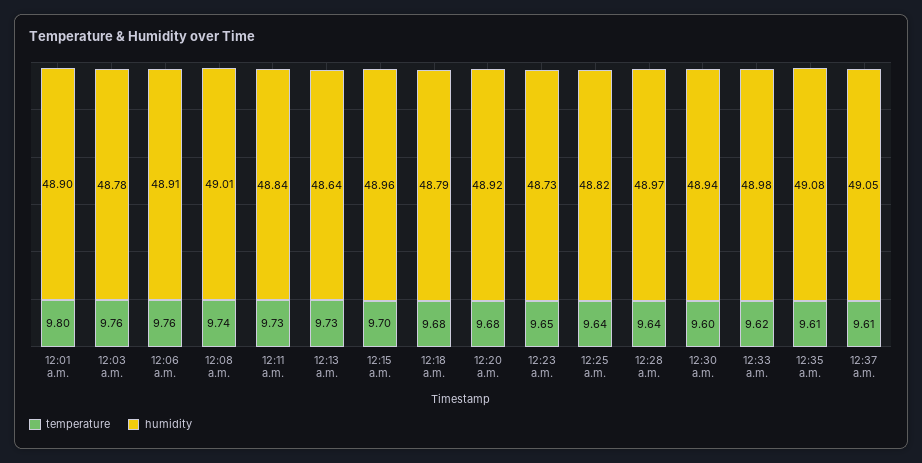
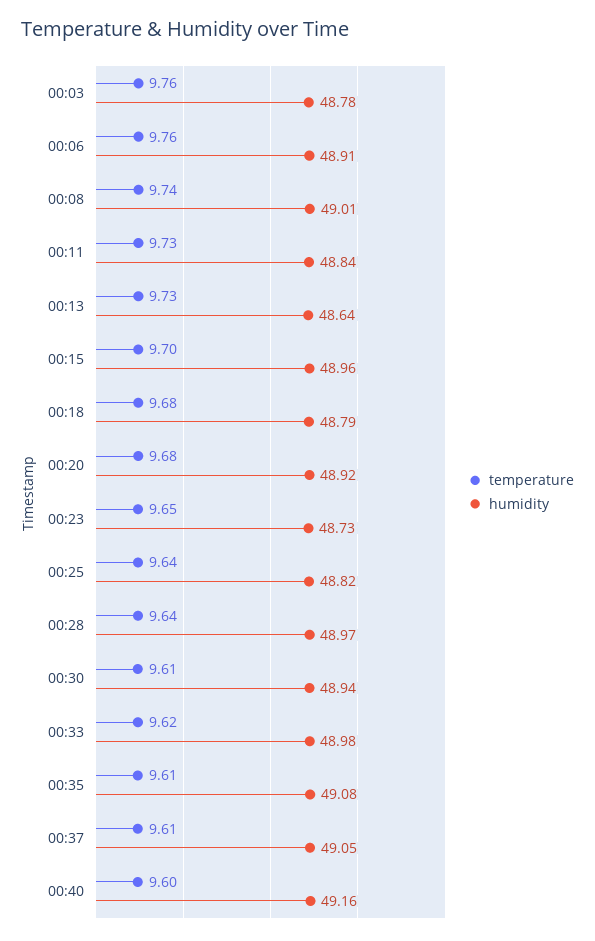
temperature, 12:01 a.m.: 9.8 -> none
humidity, 12:01 a.m.: 48.9 -> none
temperature, 12:30 a.m.: 9.6 -> 9.61
temperature, 00:40: none -> 9.6
humidity, 00:40: none -> 49.16

